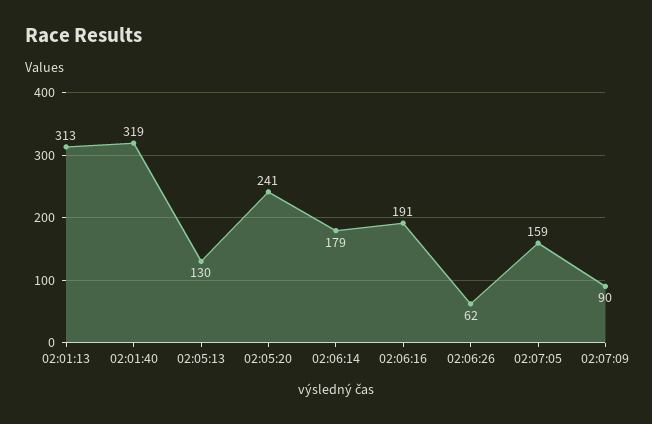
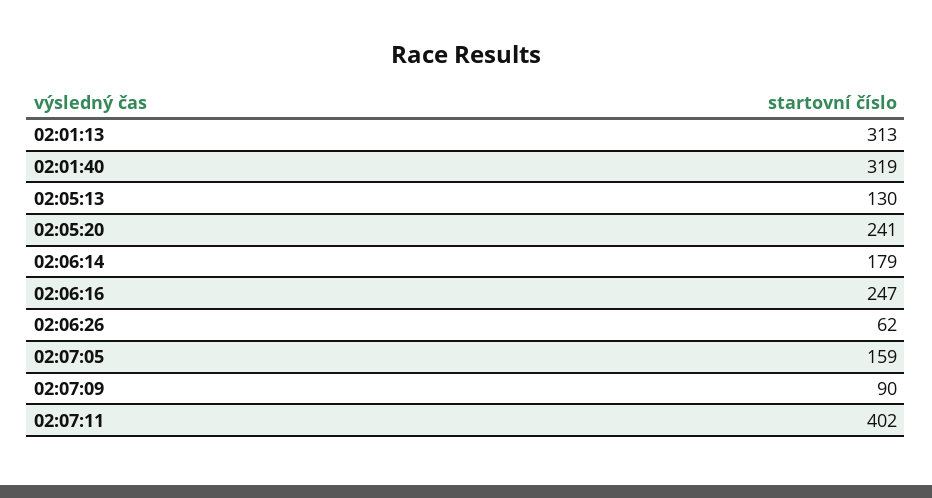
02:06:16: 191 -> 247
02:07:11: none -> 402

